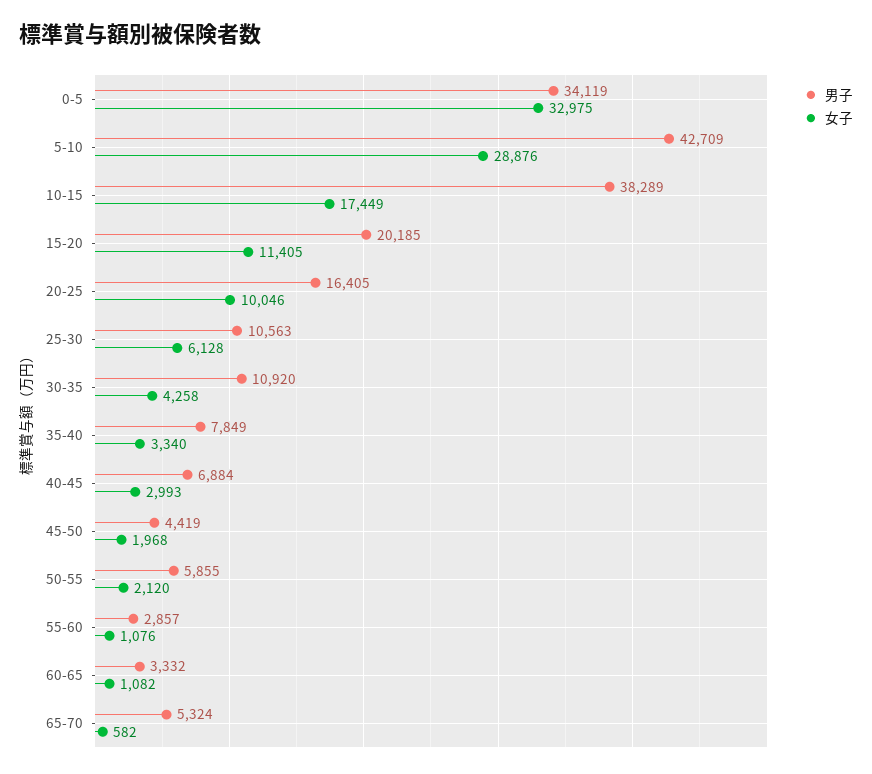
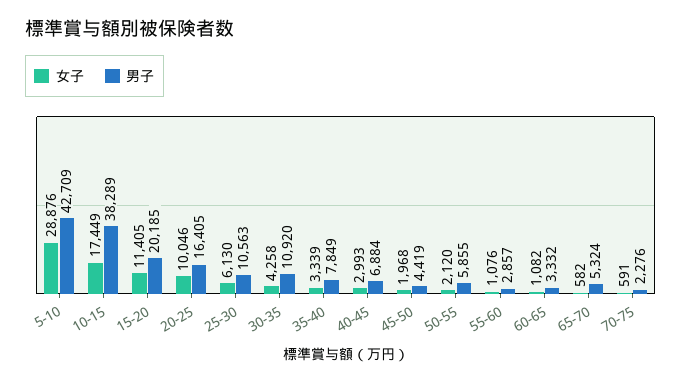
男子, 0-5: 34119 -> none
女子, 0-5: 32975 -> none
女子, 25-30: 6128 -> 6130
女子, 35-40: 3340 -> 3339
女子, 70-75: none -> 591
男子, 70-75: none -> 2276

